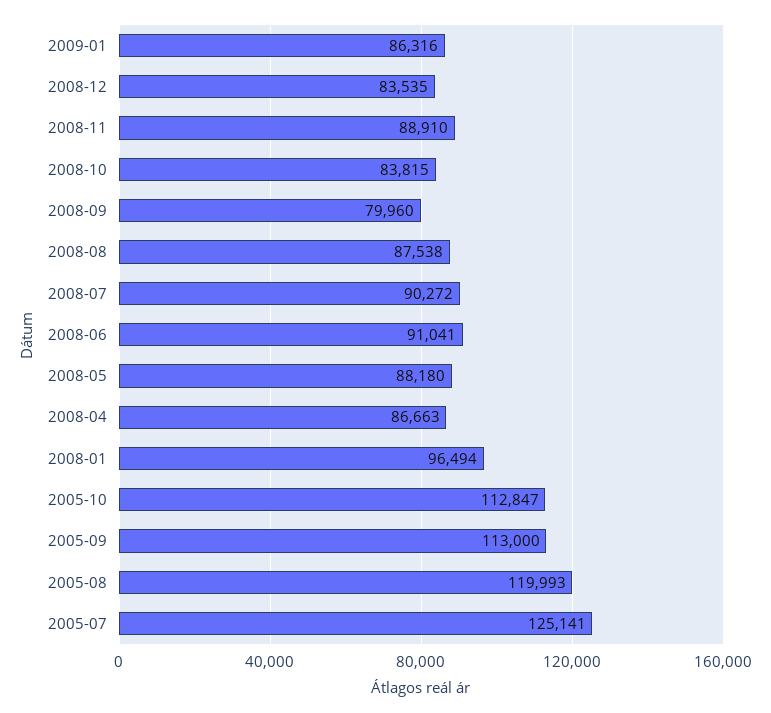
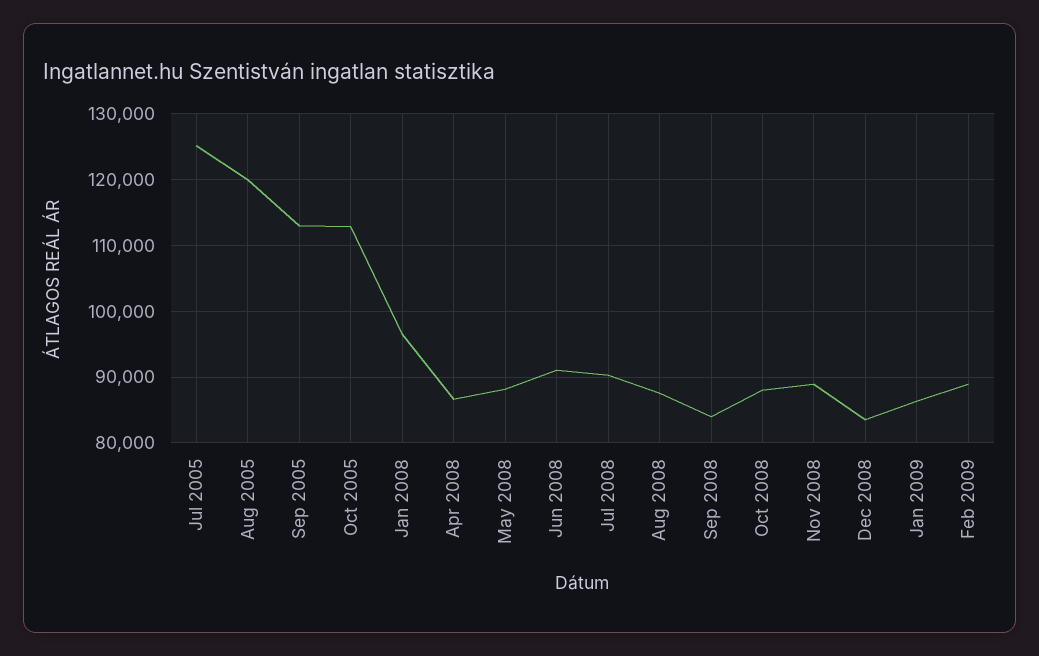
2008-10: 83815 -> 88000
2008-09: 79960 -> 84000
Feb 2009: none -> 89000

